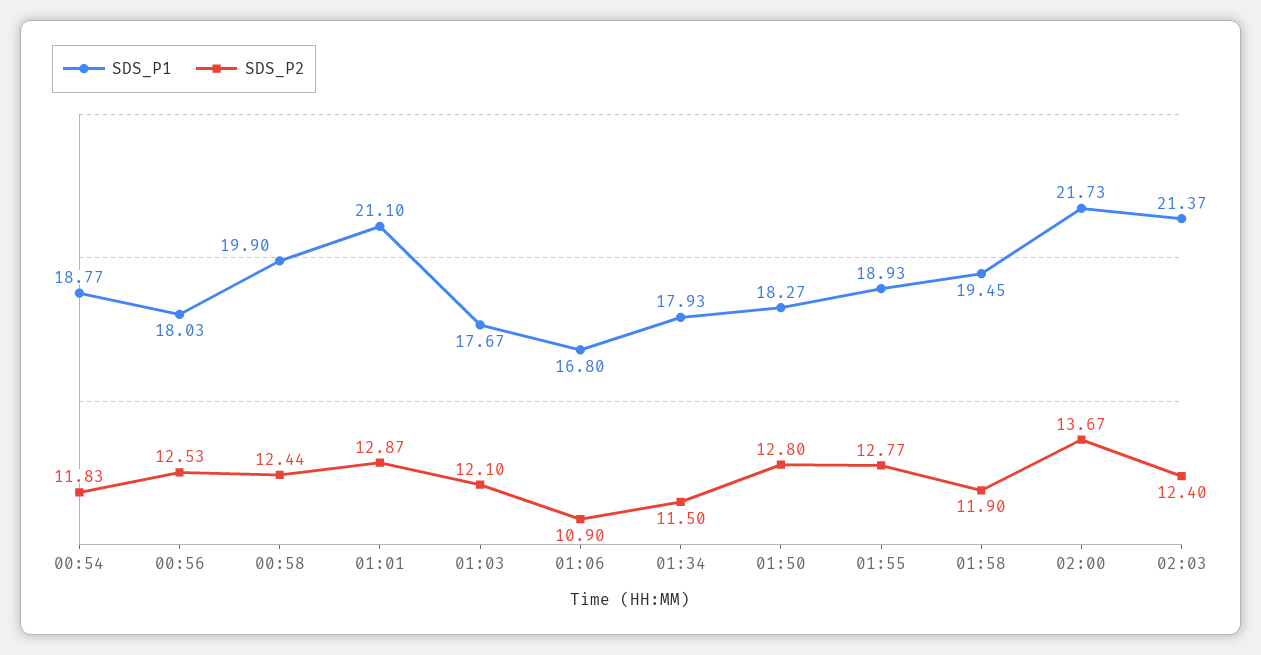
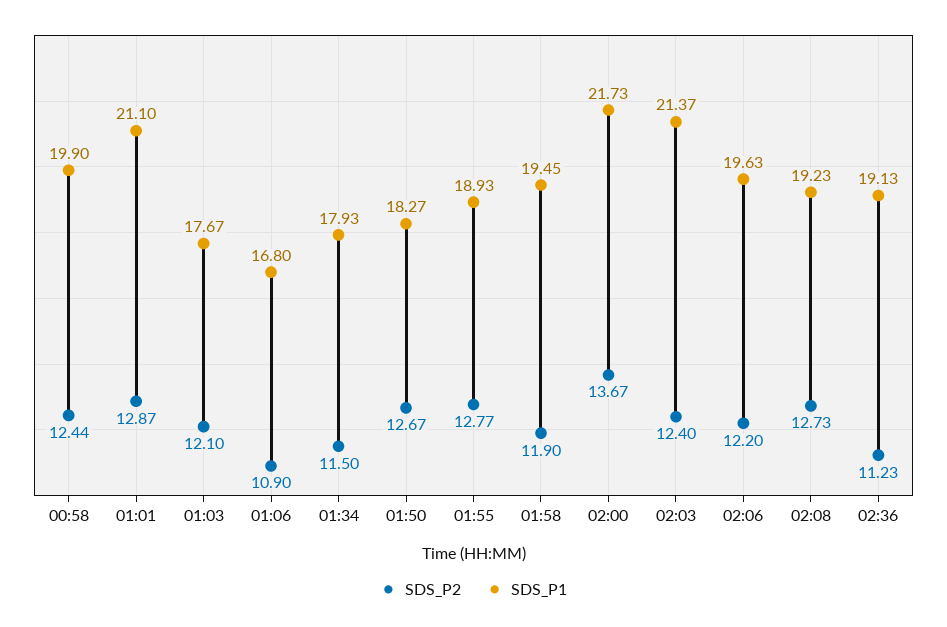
SDS_P1, 00:54: 18.77 -> none
SDS_P2, 00:54: 11.83 -> none
SDS_P1, 00:56: 18.03 -> none
SDS_P2, 00:56: 12.53 -> none
SDS_P2, 01:50: 12.8 -> 12.67
SDS_P2, 02:06: none -> 12.2
SDS_P1, 02:06: none -> 19.63
SDS_P2, 02:08: none -> 12.73
SDS_P1, 02:08: none -> 19.23
SDS_P2, 02:36: none -> 11.23
SDS_P1, 02:36: none -> 19.13

